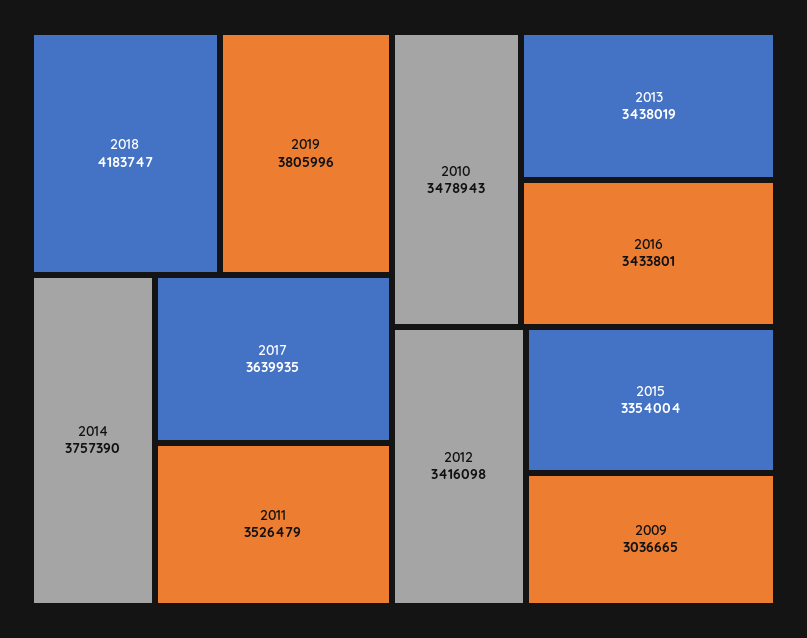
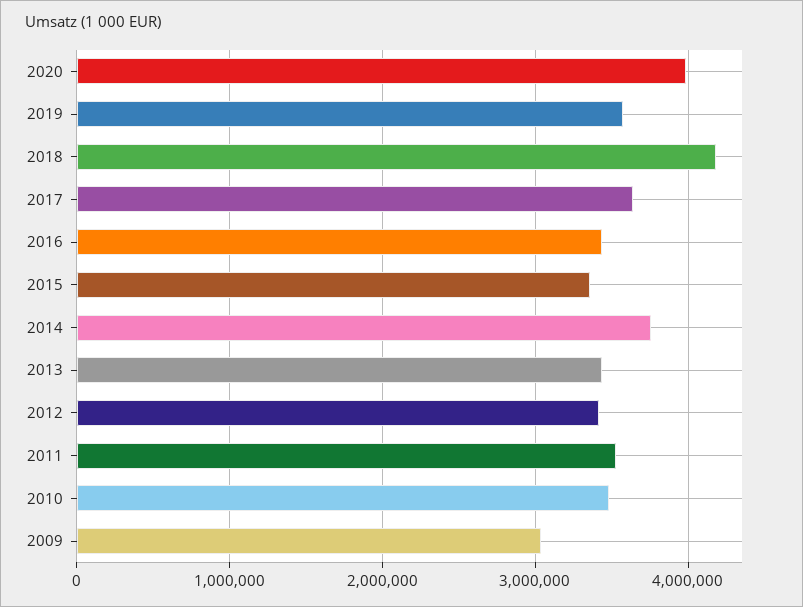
2019: 3805996 -> 3600000
2020: none -> 4000000

